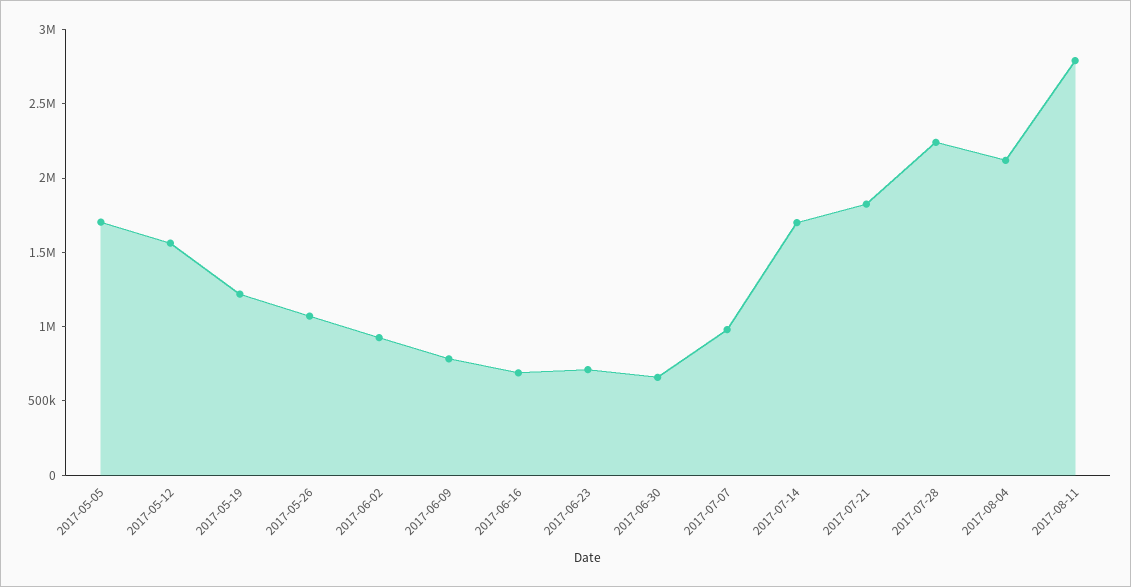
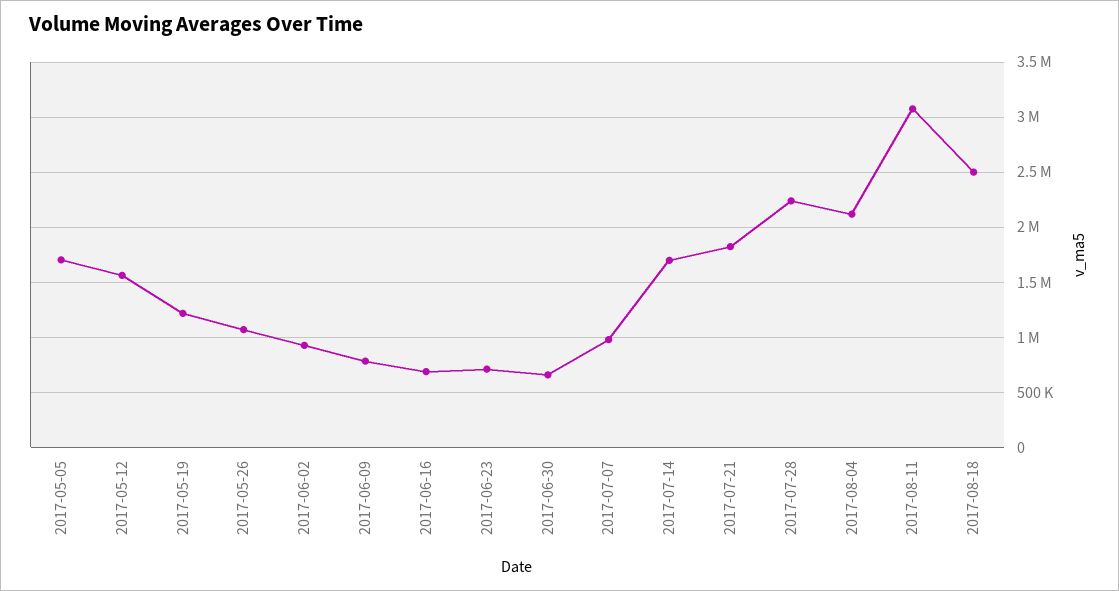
2017-08-11: 2800000 -> 3100000
2017-08-18: none -> 2500000

